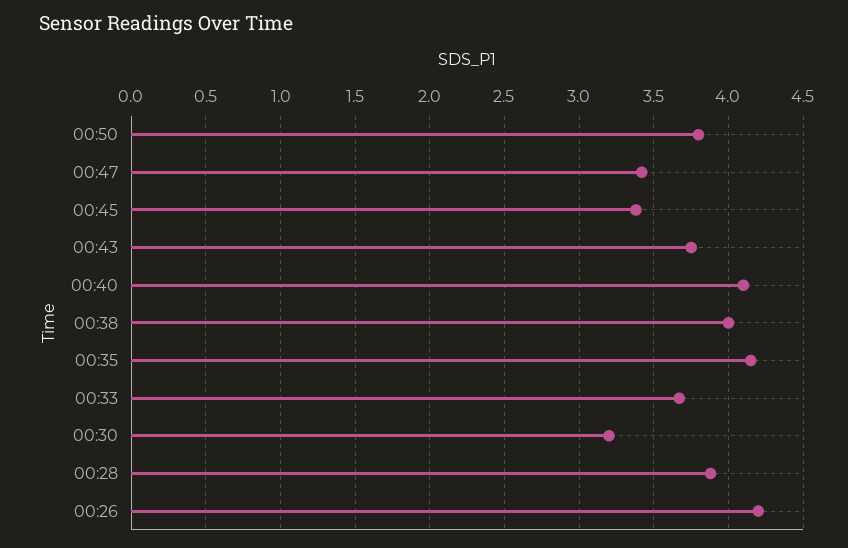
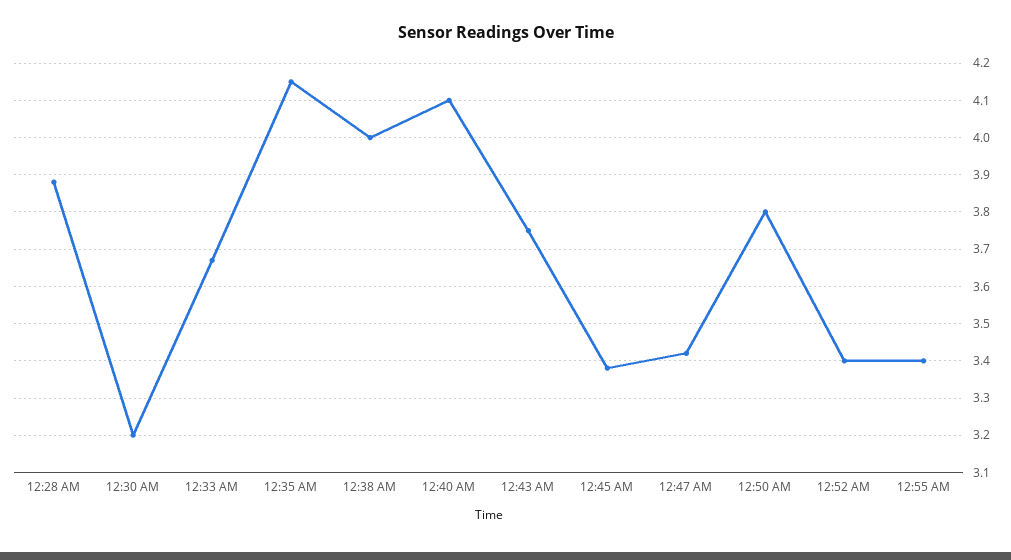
00:26: 4.2 -> none
12:52 AM: none -> 3.4
12:55 AM: none -> 3.4

